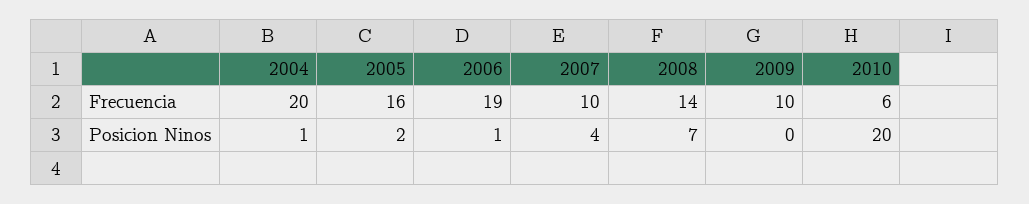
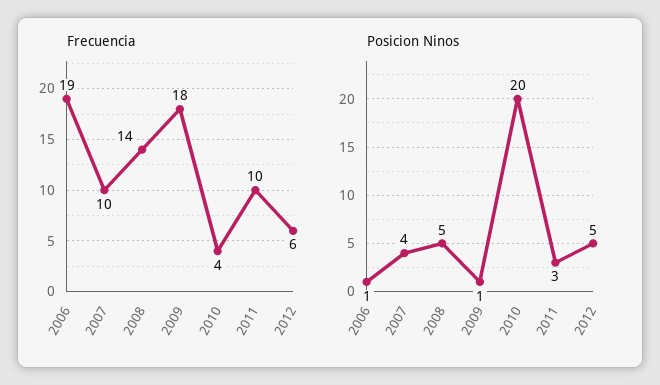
Frecuencia, 2004: 20 -> none
Frecuencia, 2005: 16 -> none
Frecuencia, 2009: 10 -> 18
Frecuencia, 2010: 6 -> 4
Posicion Ninos, 2004: 1 -> none
Posicion Ninos, 2005: 2 -> none
Posicion Ninos, 2008: 7 -> 5
Posicion Ninos, 2009: 0 -> 1
Frecuencia, 2011: none -> 10
Frecuencia, 2012: none -> 6
Posicion Ninos, 2011: none -> 3
Posicion Ninos, 2012: none -> 5

